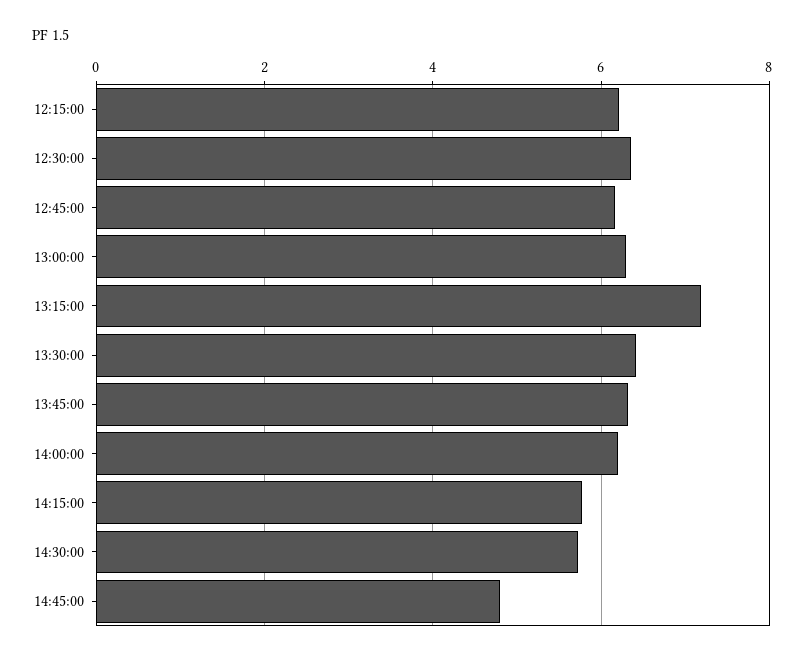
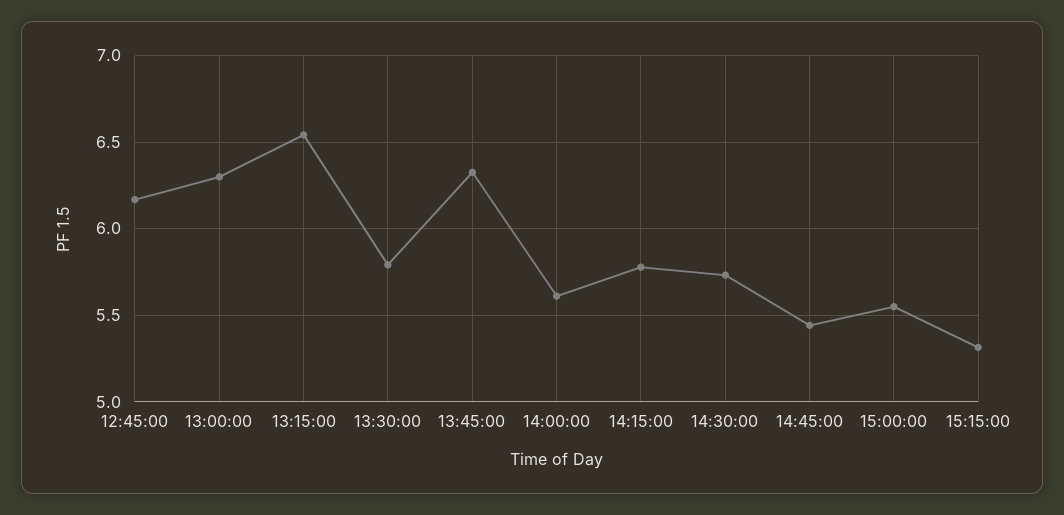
12:15:00: 6.2 -> none
12:30:00: 6.4 -> none
13:15:00: 7.2 -> 6.55
13:30:00: 6.4 -> 5.8
14:00:00: 6.2 -> 5.6
14:45:00: 4.8 -> 5.45
15:00:00: none -> 5.55
15:15:00: none -> 5.3

